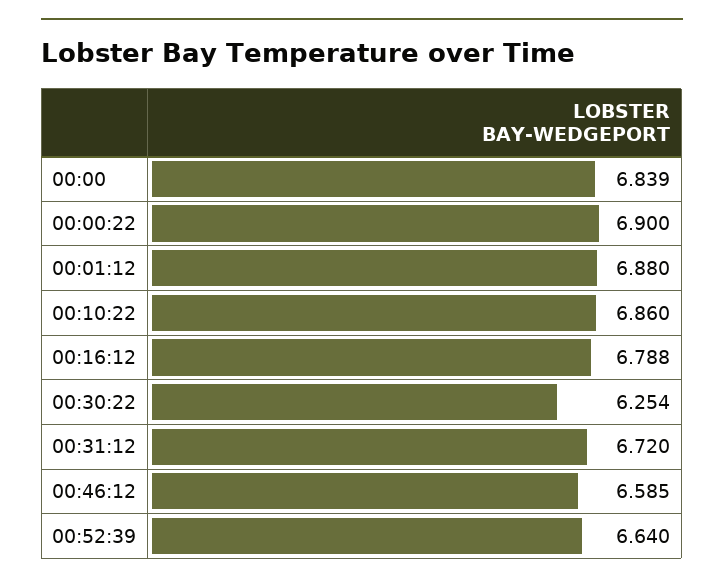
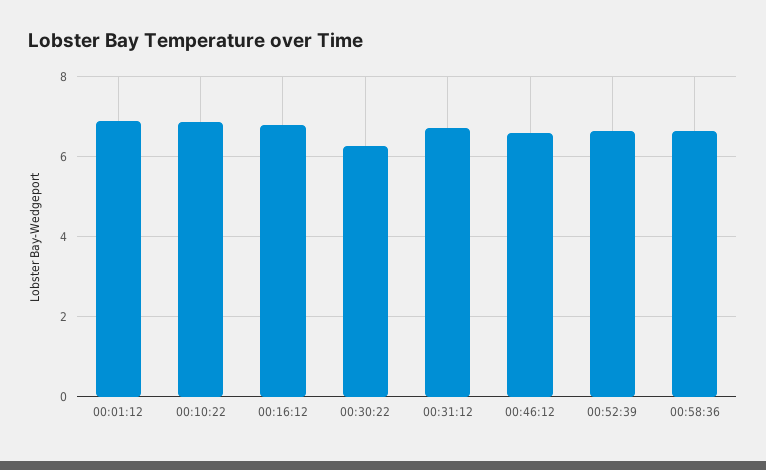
00:00: 6.839 -> none
00:00:22: 6.9 -> none
00:58:36: none -> 6.6

